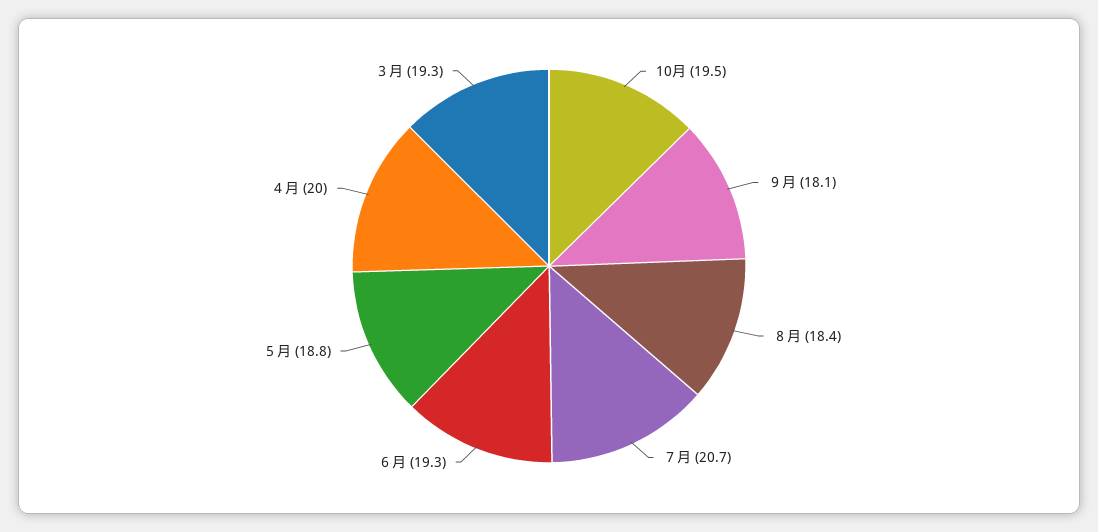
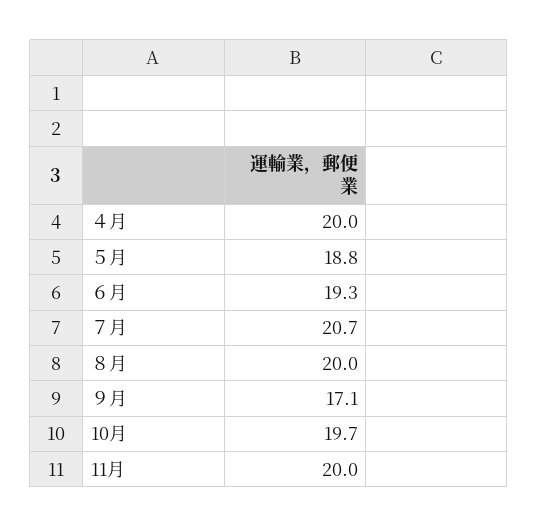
10月: 19.5 -> 19.7
９月: 18.1 -> 17.1
８月: 18.4 -> 20
３月: 19.3 -> none
11月: none -> 20

